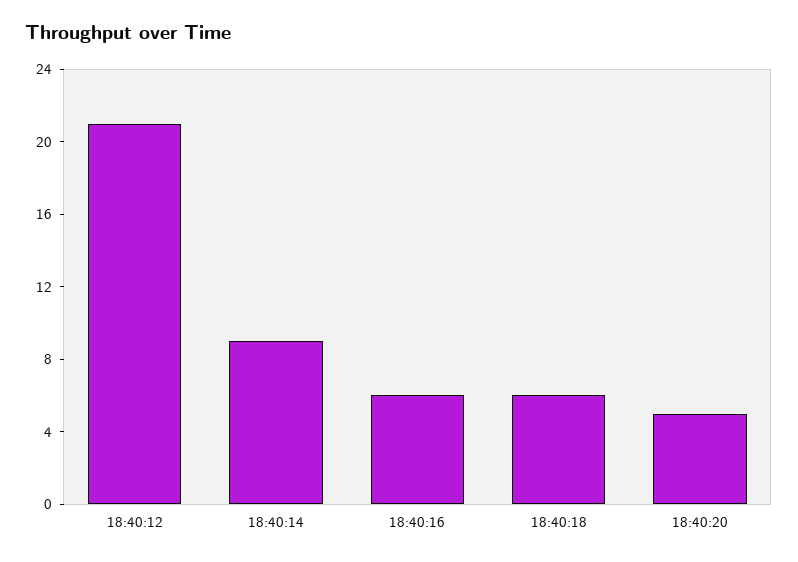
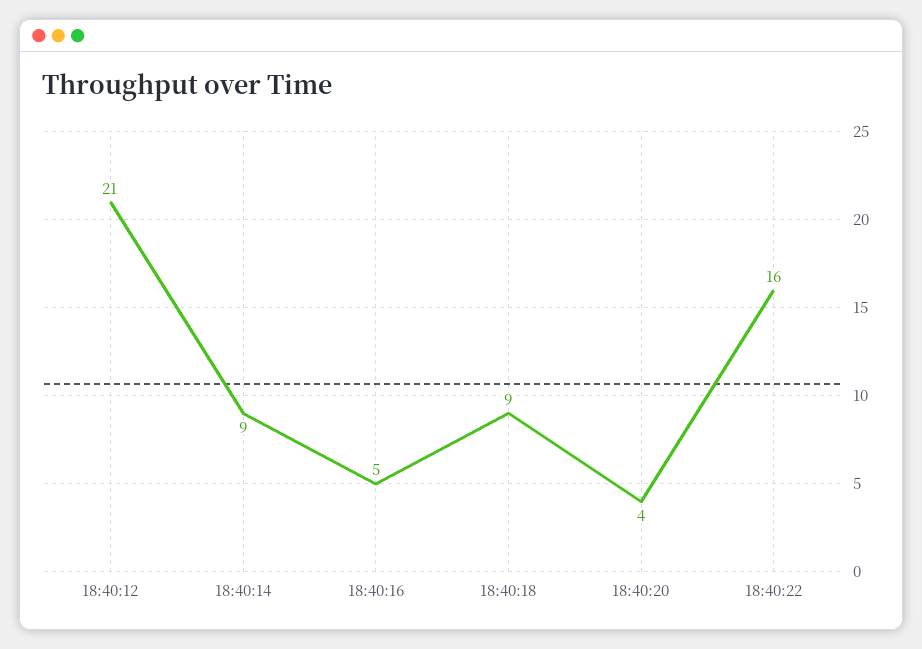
18:40:16: 6 -> 5
18:40:18: 6 -> 9
18:40:20: 5 -> 4
18:40:22: none -> 16

